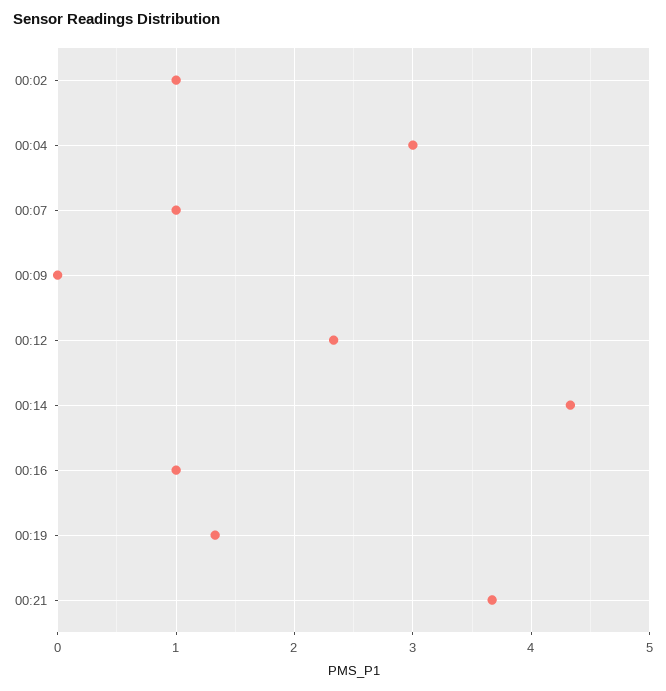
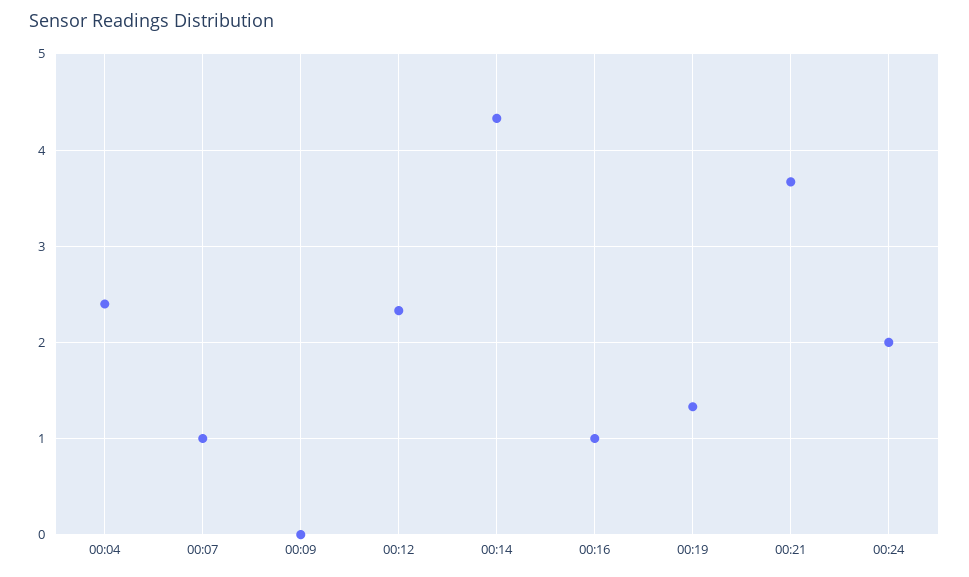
00:02: 1 -> none
00:04: 3 -> 2.4
00:24: none -> 2

